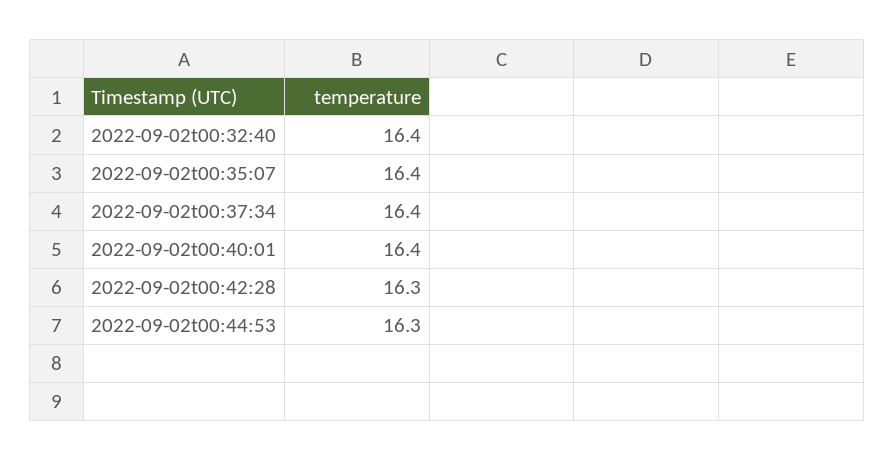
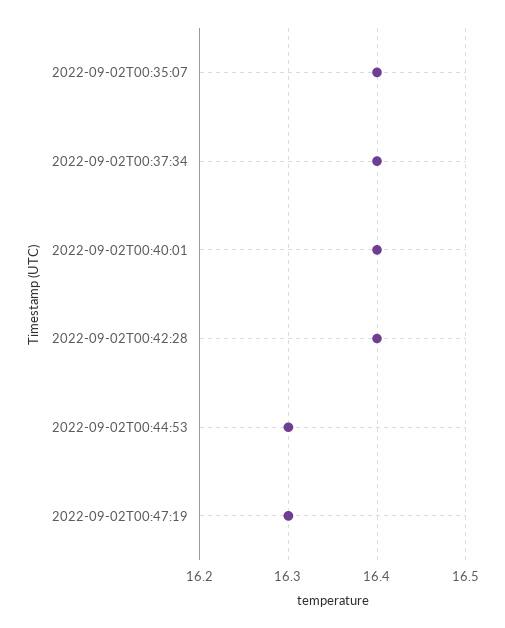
2022-09-02t00:32:40: 16.4 -> none
2022-09-02t00:42:28: 16.3 -> 16.4
2022-09-02T00:47:19: none -> 16.3

